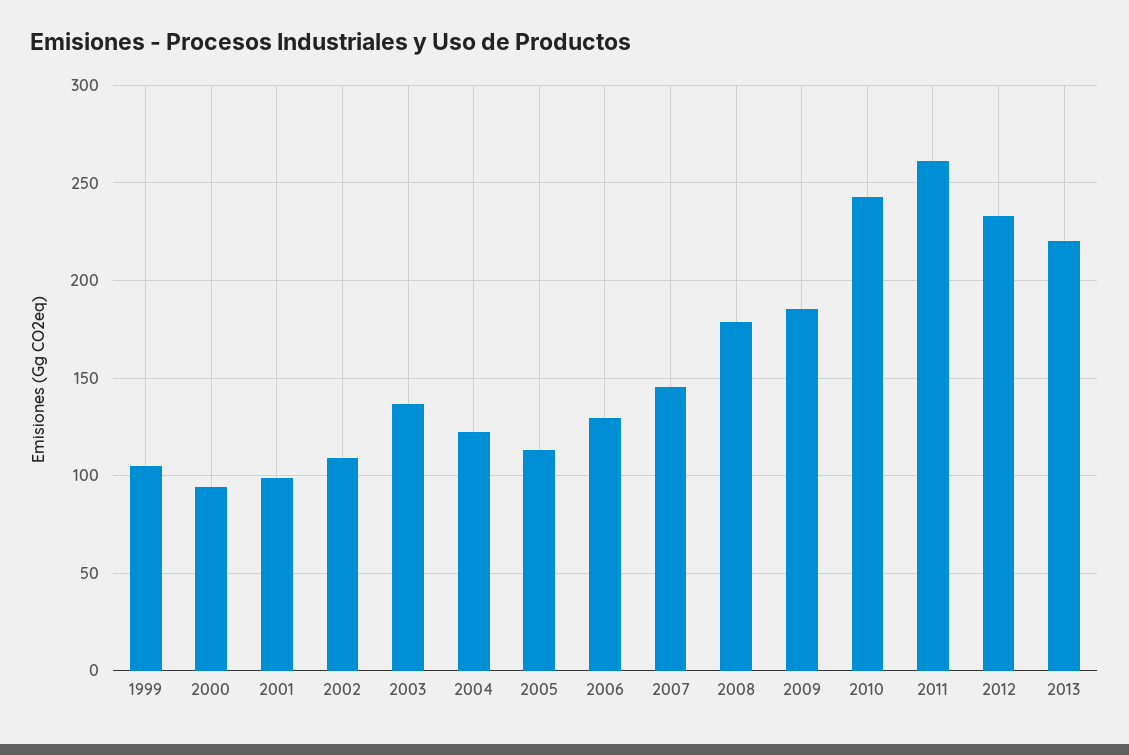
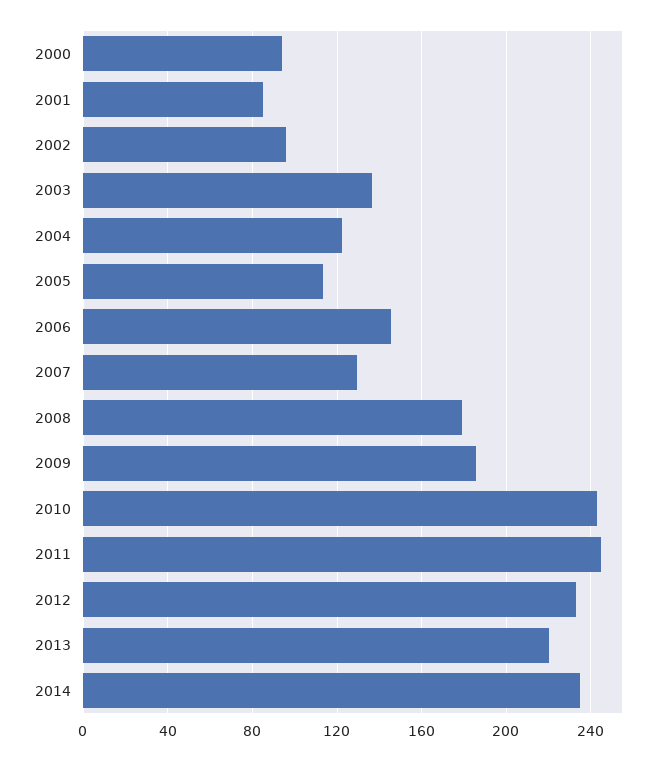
1999: 105 -> none
2001: 100 -> 85
2002: 110 -> 95
2006: 130 -> 145
2007: 145 -> 130
2011: 260 -> 245
2014: none -> 235

